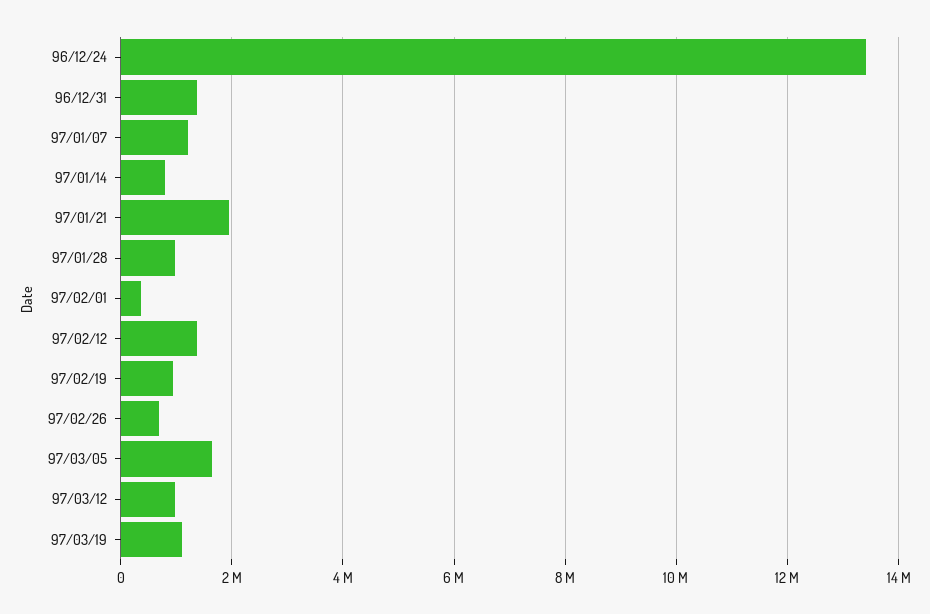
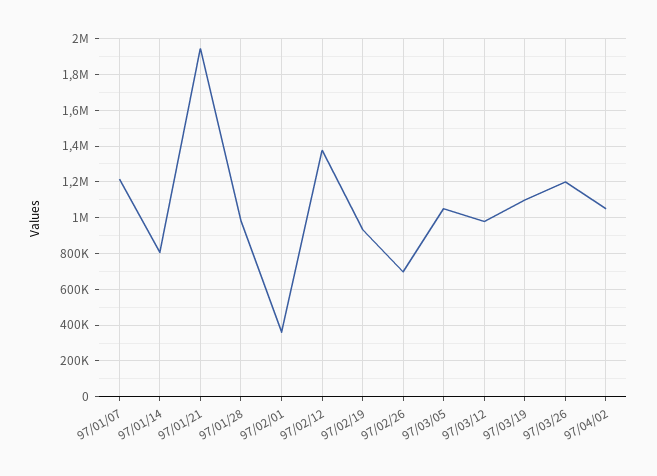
96/12/24: 13400000 -> none
96/12/31: 1400000 -> none
97/03/05: 1600000 -> 1050000
97/03/26: none -> 1200000
97/04/02: none -> 1050000

